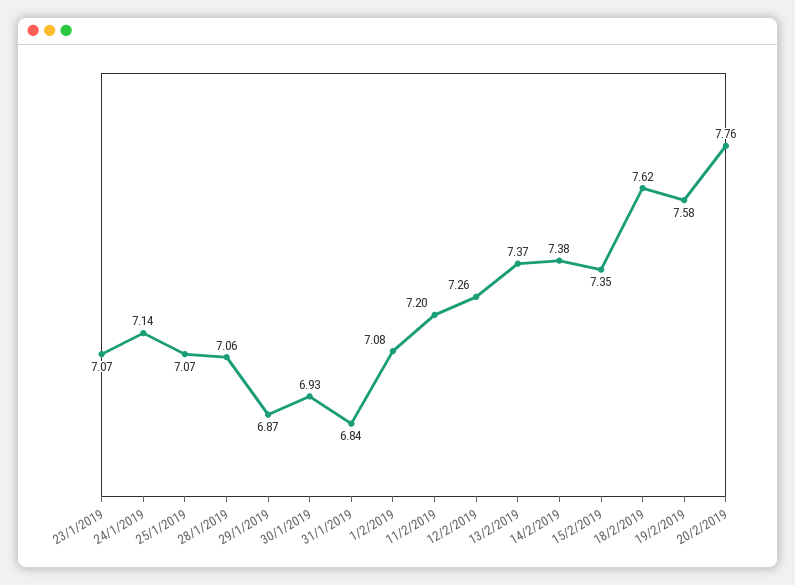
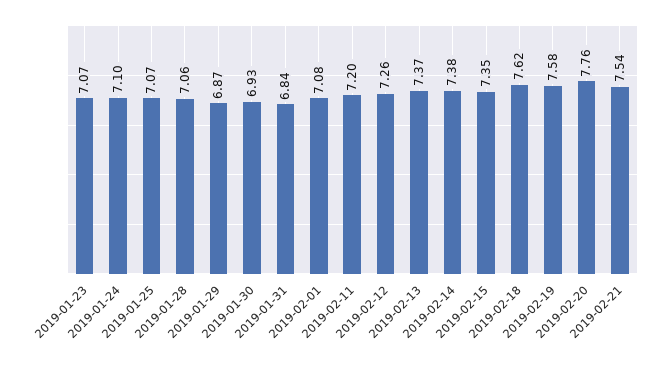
24/1/2019: 7.14 -> 7.1
2019-02-21: none -> 7.54

